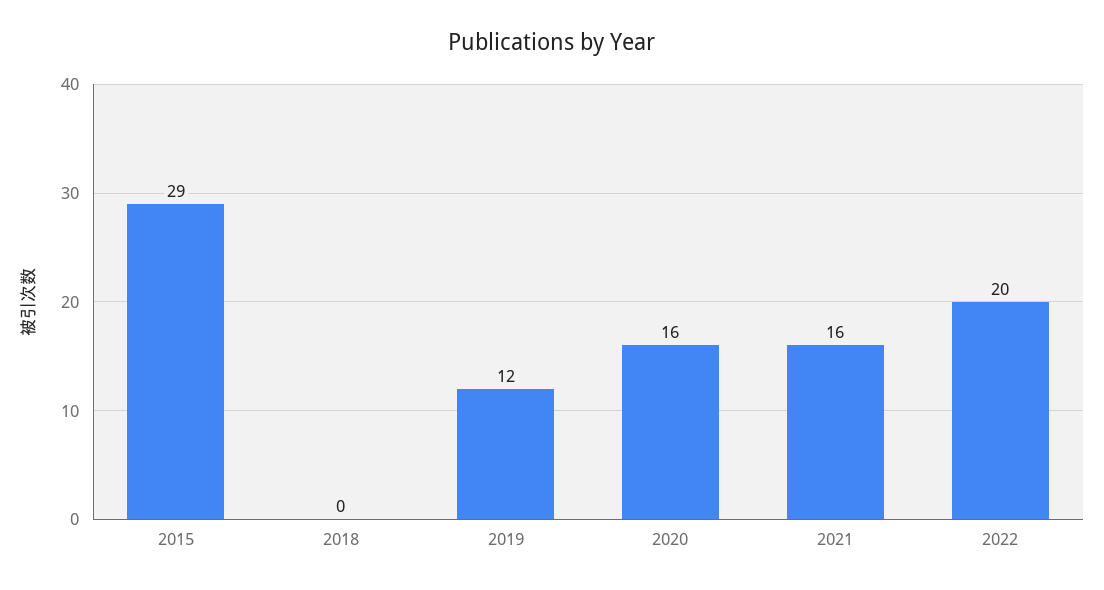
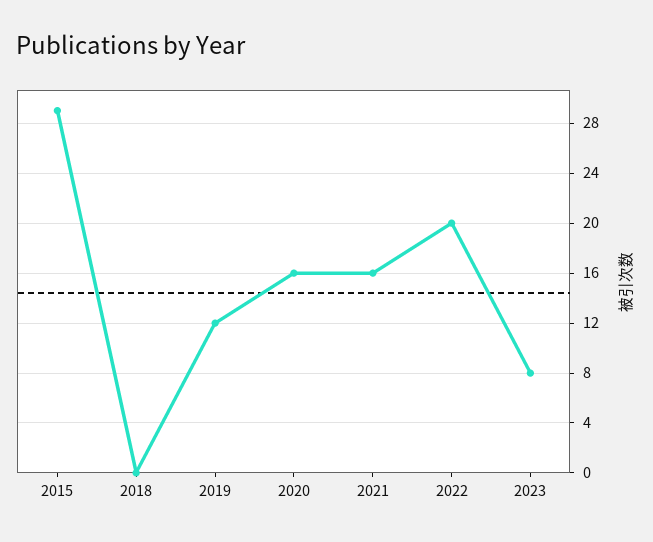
2023: none -> 8

